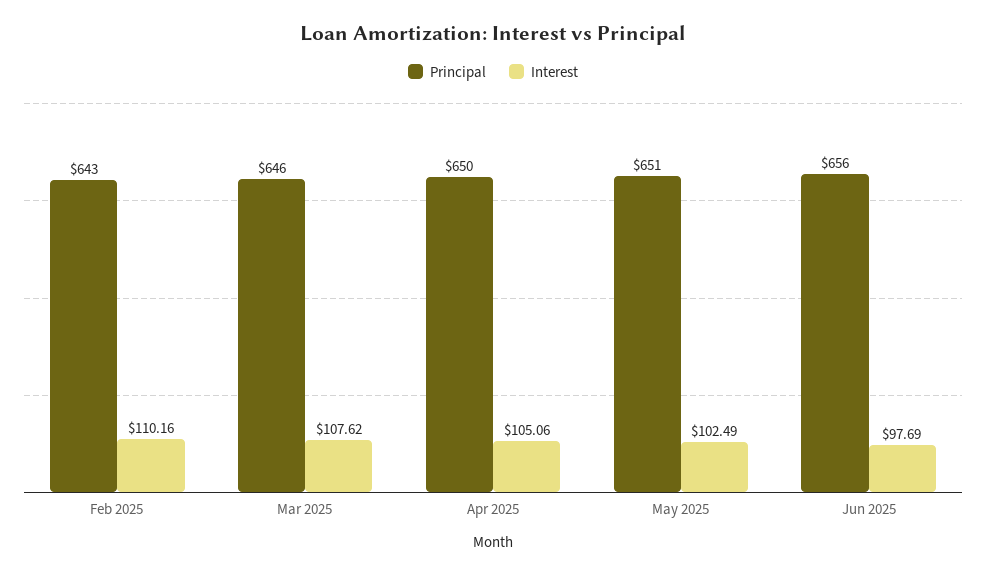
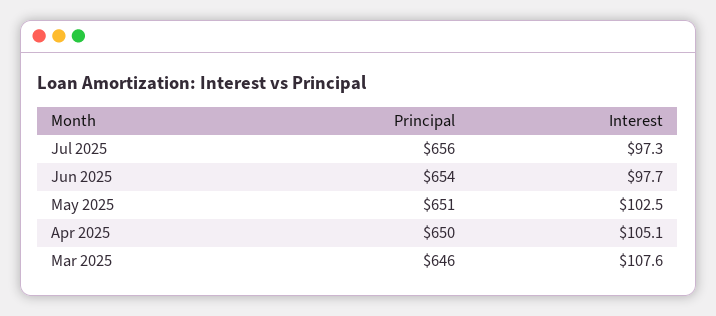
Principal, Feb 2025: 643 -> none
Interest, Feb 2025: 110.16 -> none
Principal, Jun 2025: 656 -> 654
Principal, Jul 2025: none -> 656
Interest, Jul 2025: none -> 97.3

